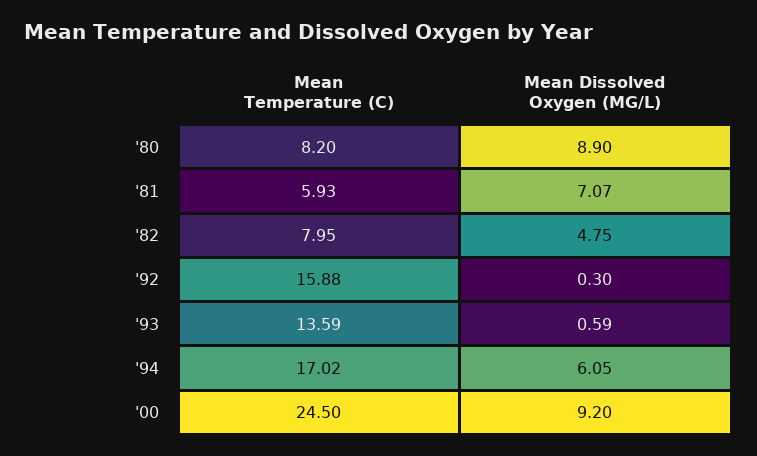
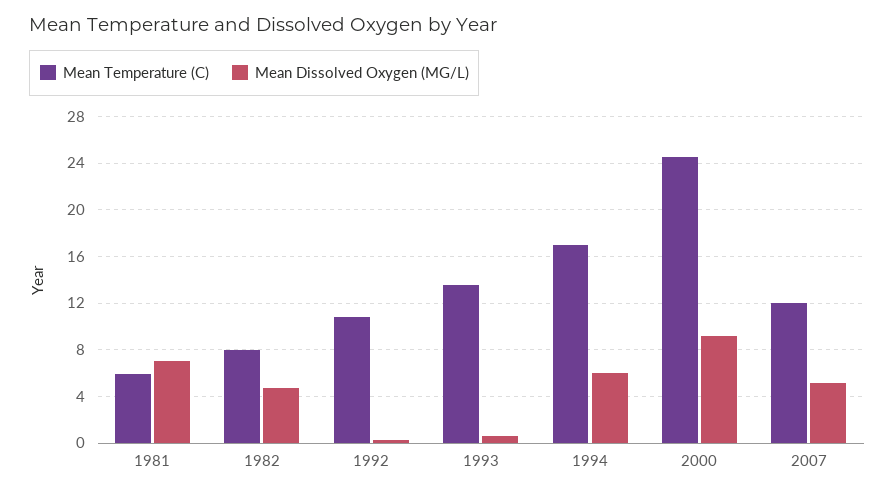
Mean Temperature (C), '80: 8.2 -> none
Mean Dissolved Oxygen (MG/L), '80: 8.9 -> none
Mean Temperature (C), '92: 15.88 -> 11
Mean Temperature (C), 2007: none -> 12
Mean Dissolved Oxygen (MG/L), 2007: none -> 5

